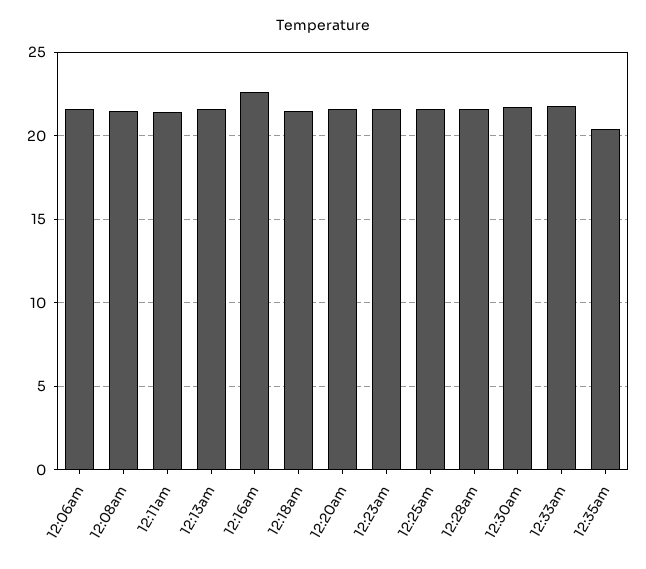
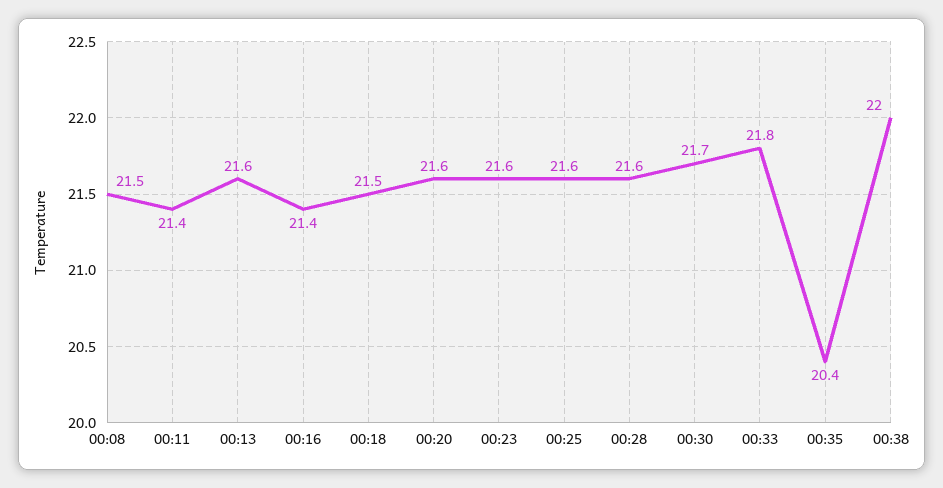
12:06am: 21.5 -> none
12:16am: 22.5 -> 21.4
00:38: none -> 22

